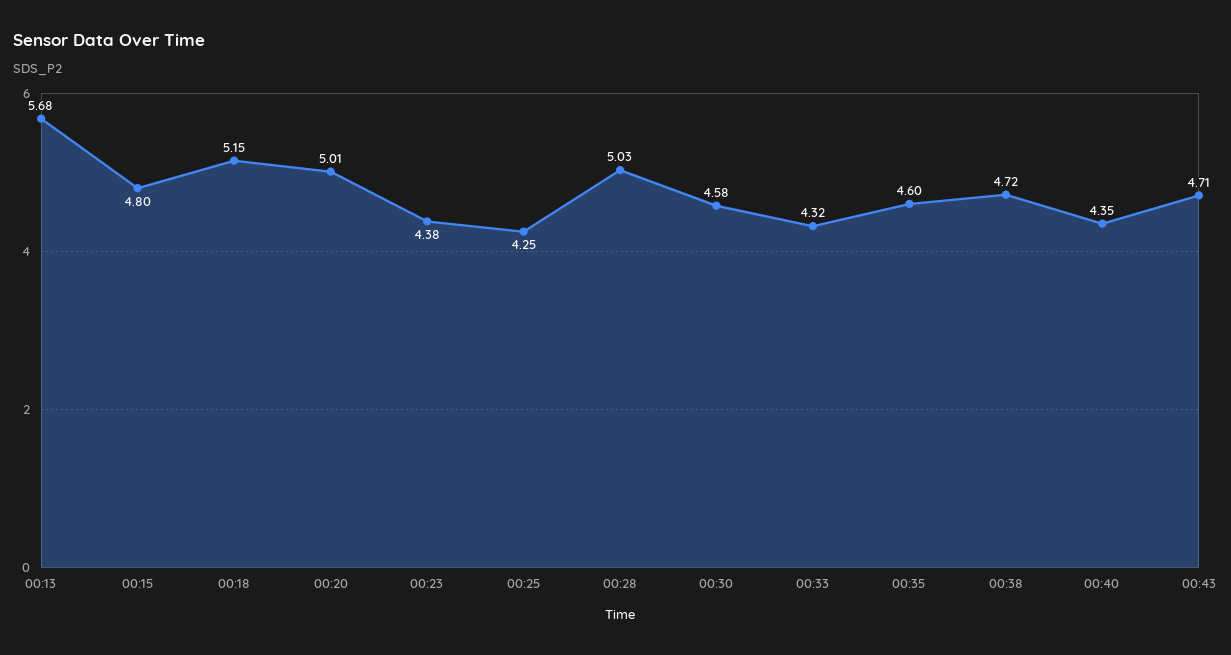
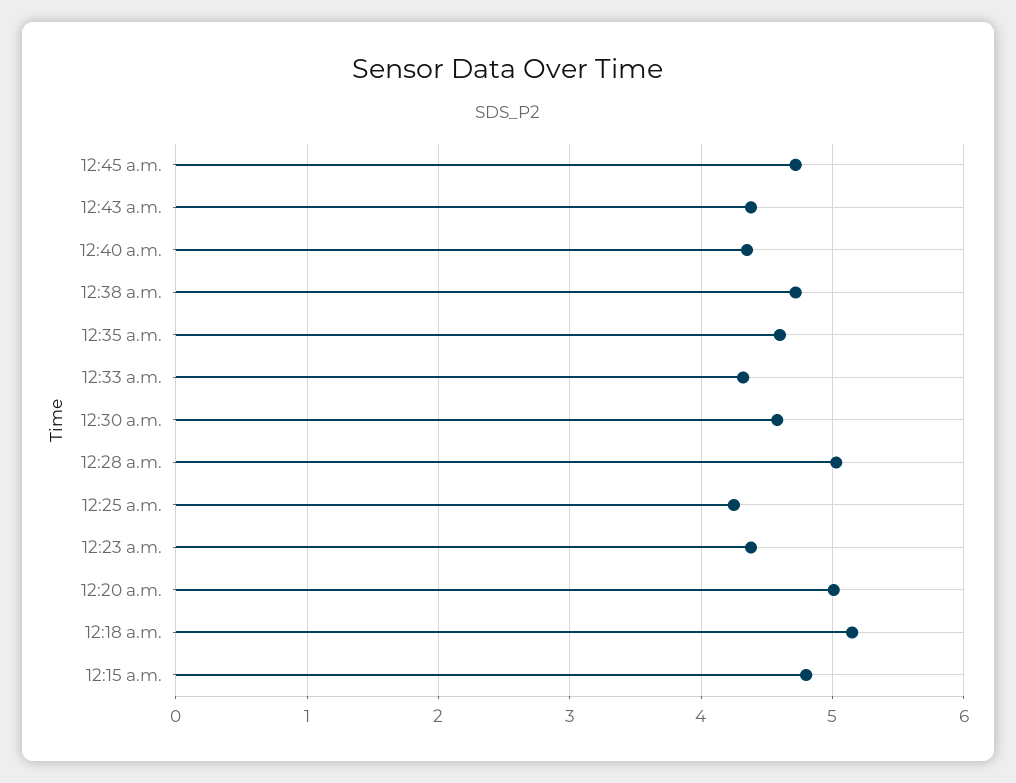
00:13: 5.68 -> none
00:43: 4.71 -> 4.4
12:45 a.m.: none -> 4.7

